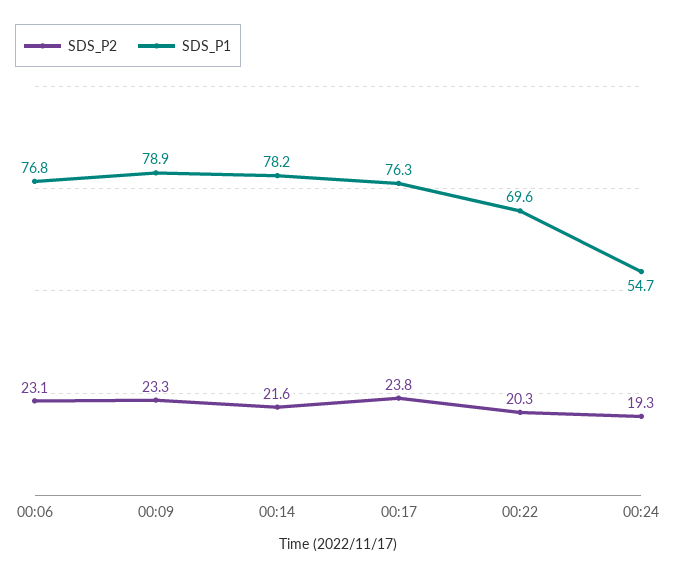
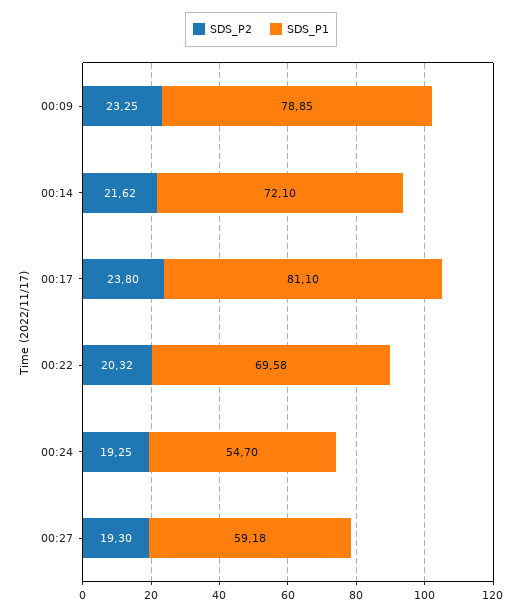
SDS_P2, 00:06: 23.1 -> none
SDS_P1, 00:06: 76.8 -> none
SDS_P1, 00:14: 78.2 -> 72.1
SDS_P1, 00:17: 76.3 -> 81.1
SDS_P2, 00:27: none -> 19.3
SDS_P1, 00:27: none -> 59.18

